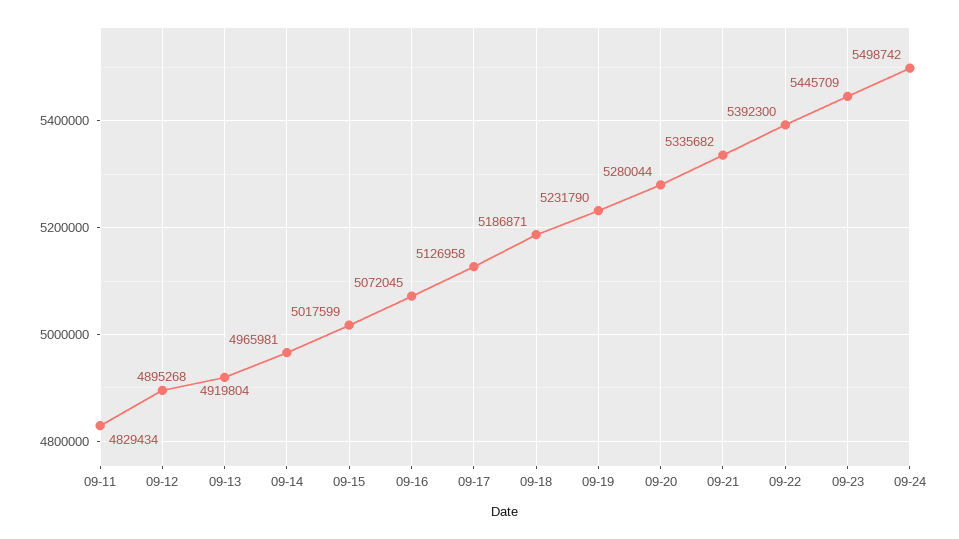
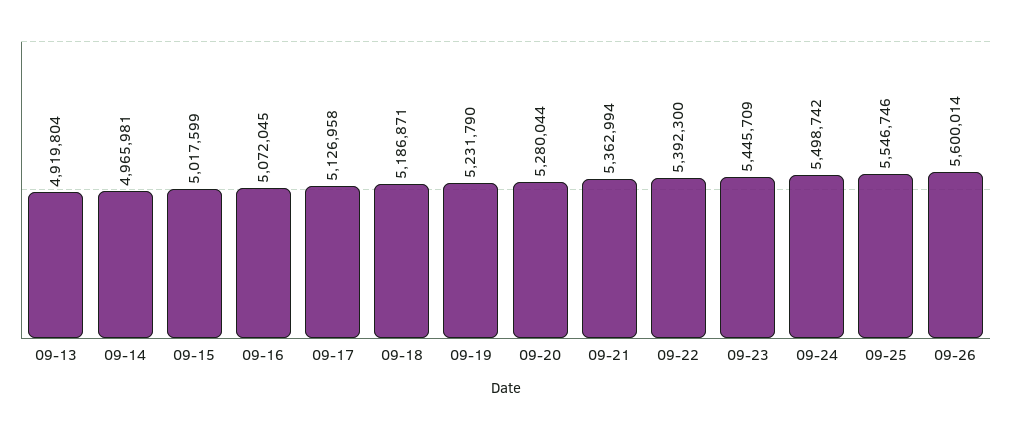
09-11: 4829434 -> none
09-12: 4895268 -> none
09-21: 5335682 -> 5362994
09-25: none -> 5546746
09-26: none -> 5600014

